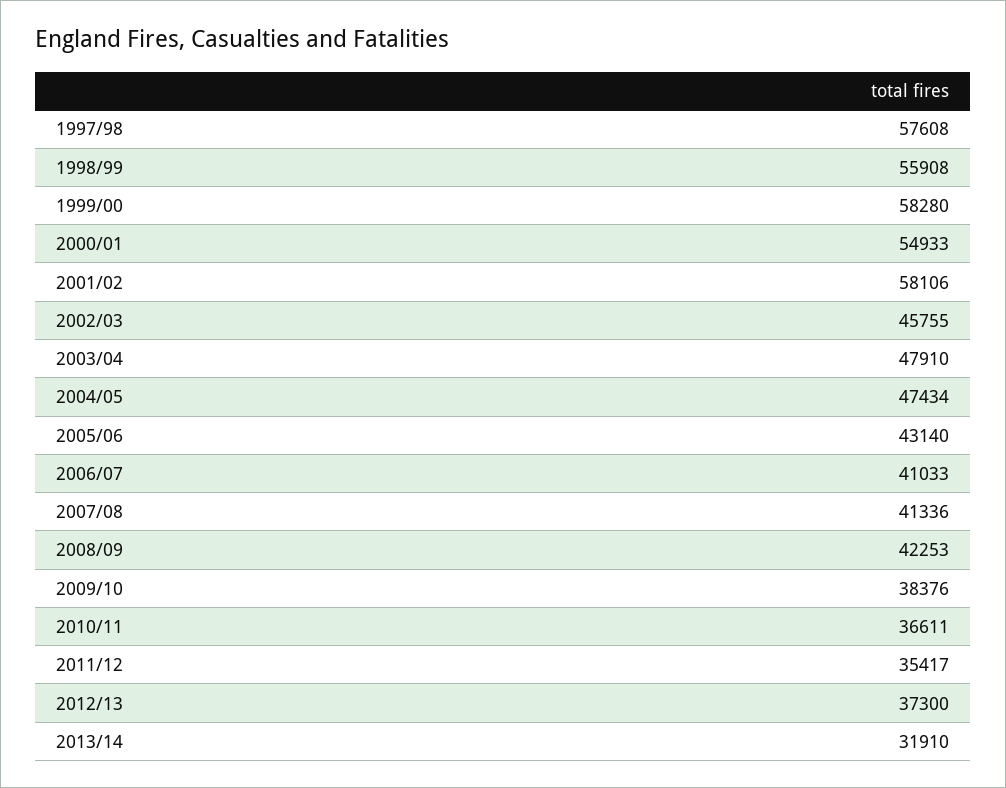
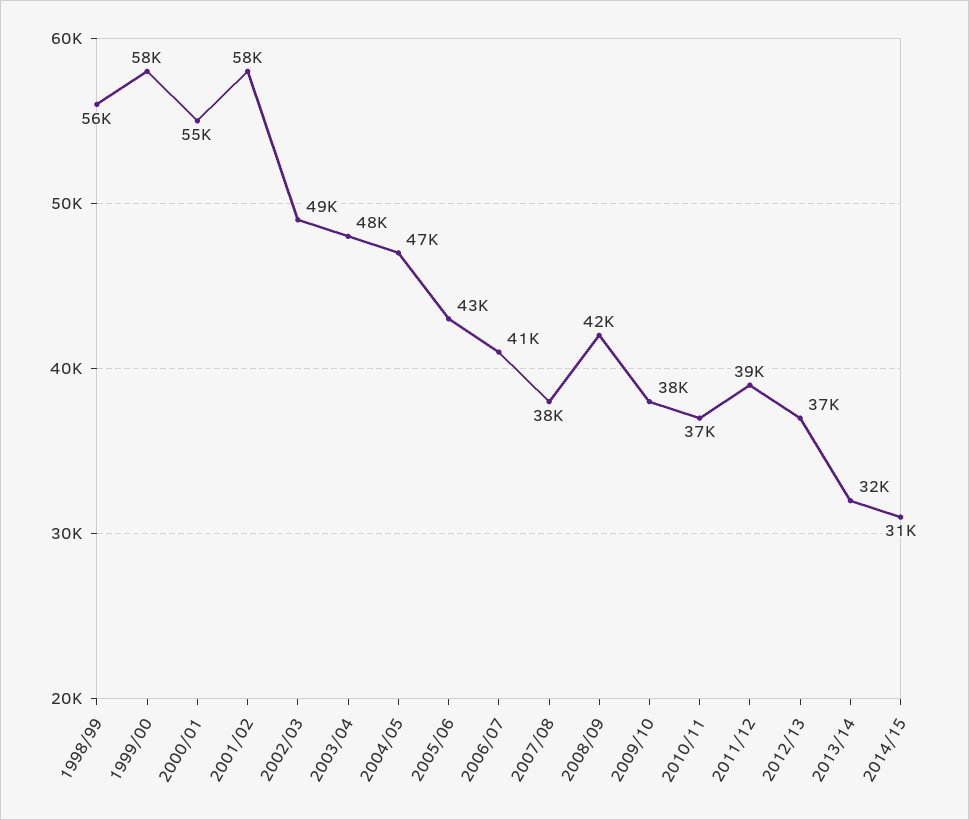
1997/98: 57608 -> none
2002/03: 45755 -> 49000
2007/08: 41336 -> 38000
2011/12: 35417 -> 39000
2014/15: none -> 31000

